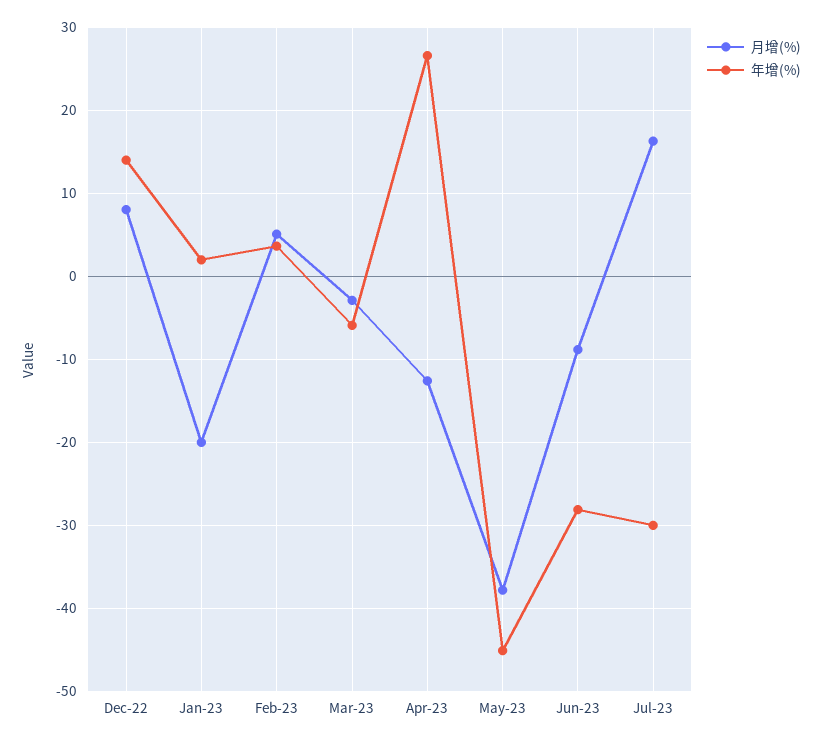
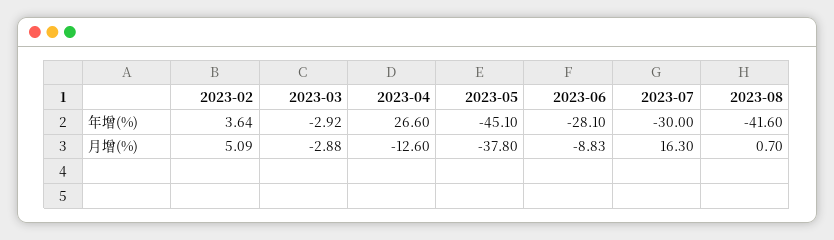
月增(%), Dec-22: 8 -> none
年增(%), Dec-22: 14 -> none
月增(%), Jan-23: -20 -> none
年增(%), Jan-23: 2 -> none
年增(%), Mar-23: -6 -> -2.92
年增(%), 2023-08: none -> -41.6
月增(%), 2023-08: none -> 0.7

